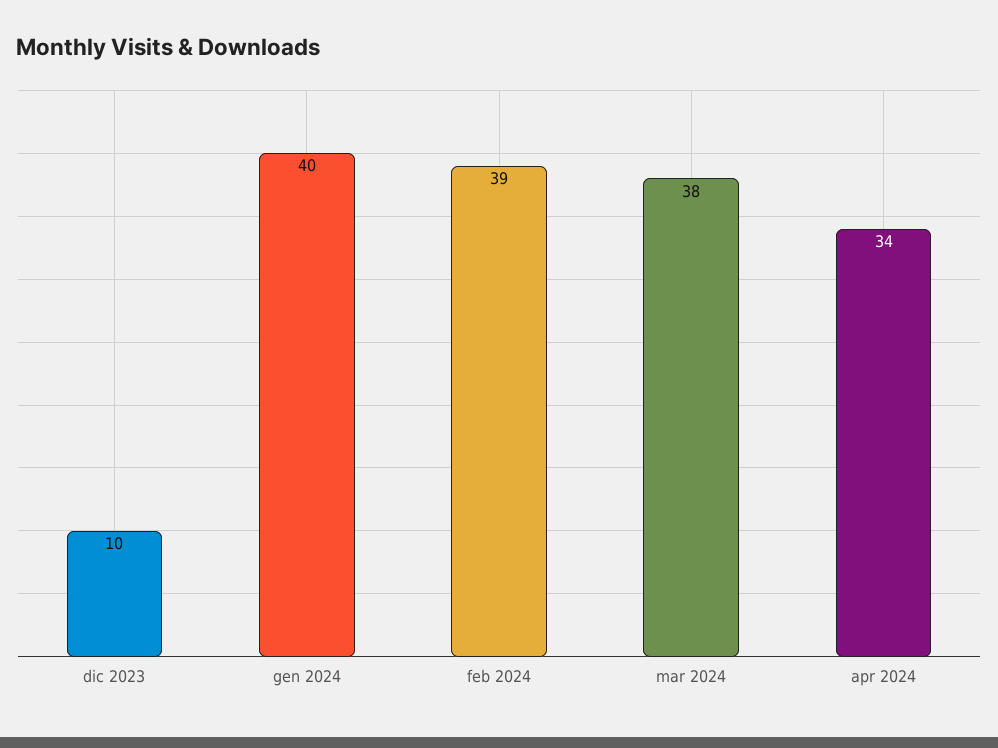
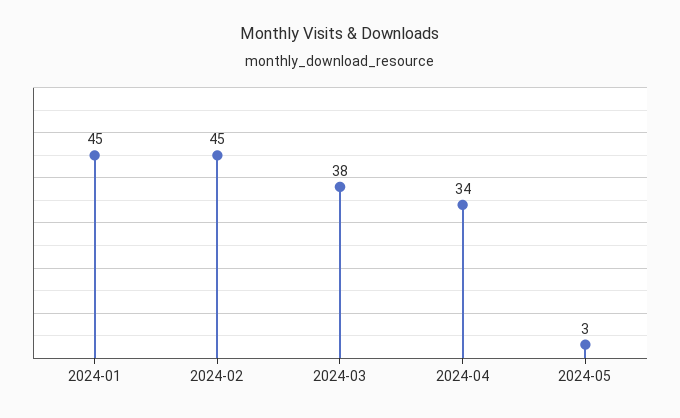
dic 2023: 10 -> none
gen 2024: 40 -> 45
feb 2024: 39 -> 45
2024-05: none -> 3

